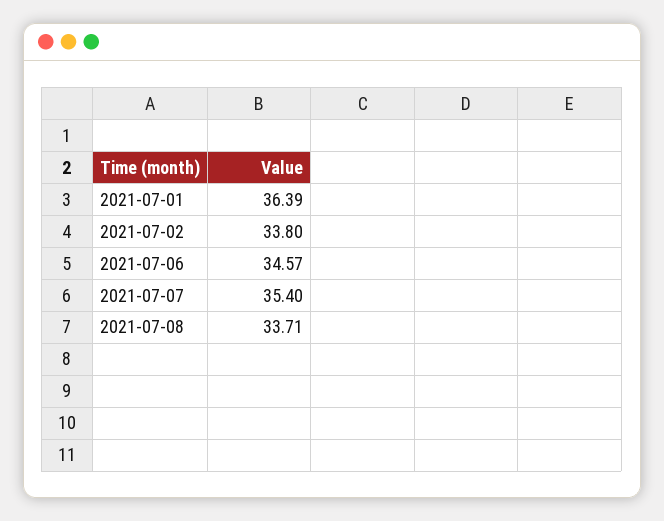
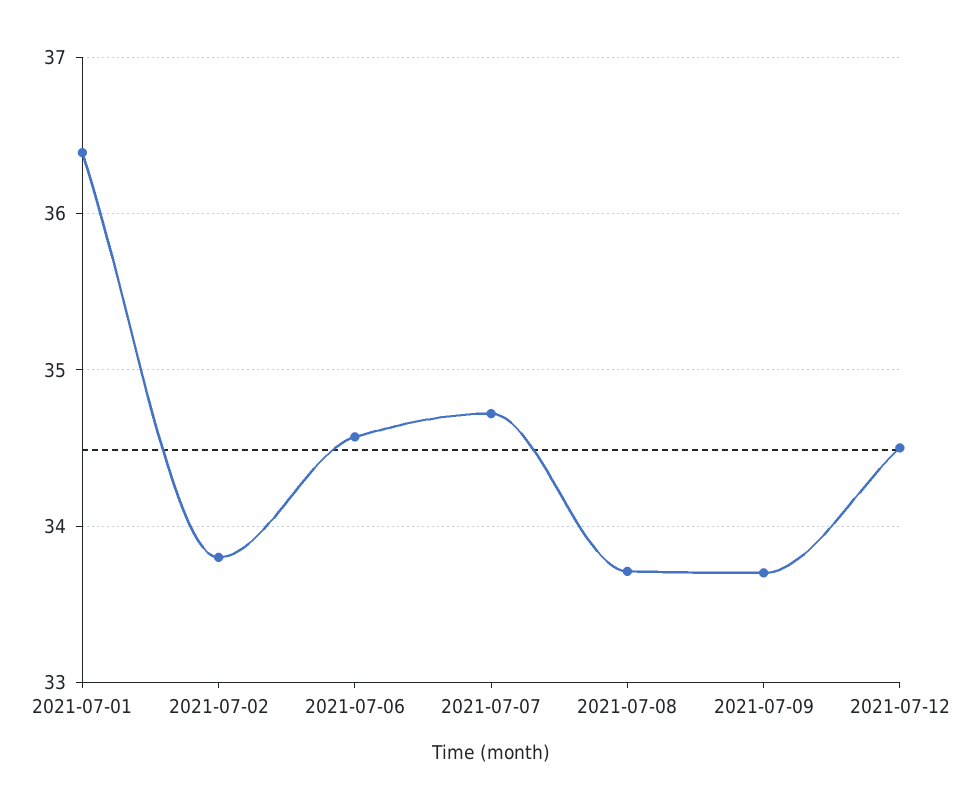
2021-07-07: 35.4 -> 34.7
2021-07-09: none -> 33.7
2021-07-12: none -> 34.5

